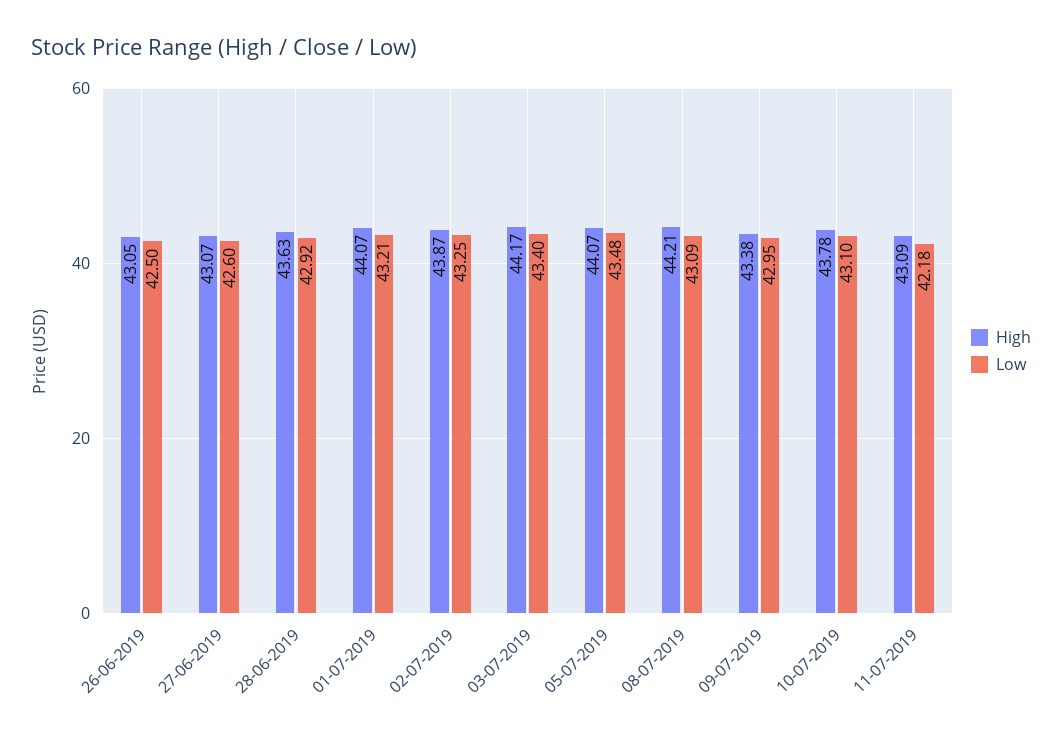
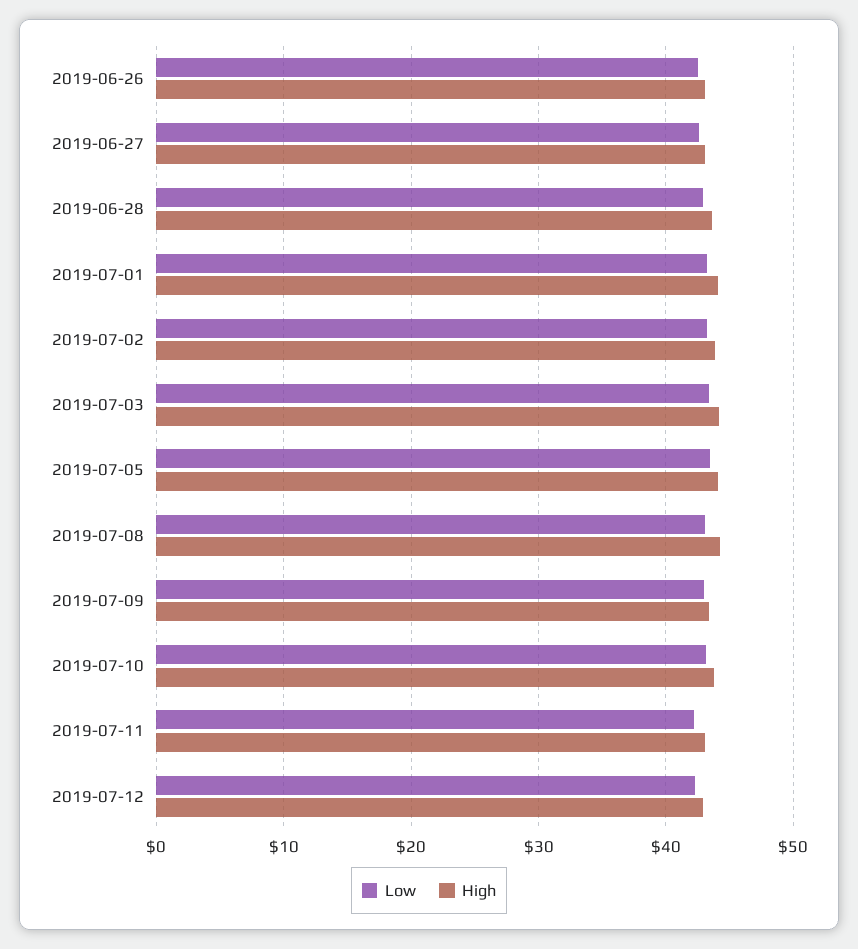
Low, 2019-07-12: none -> 42
High, 2019-07-12: none -> 43

